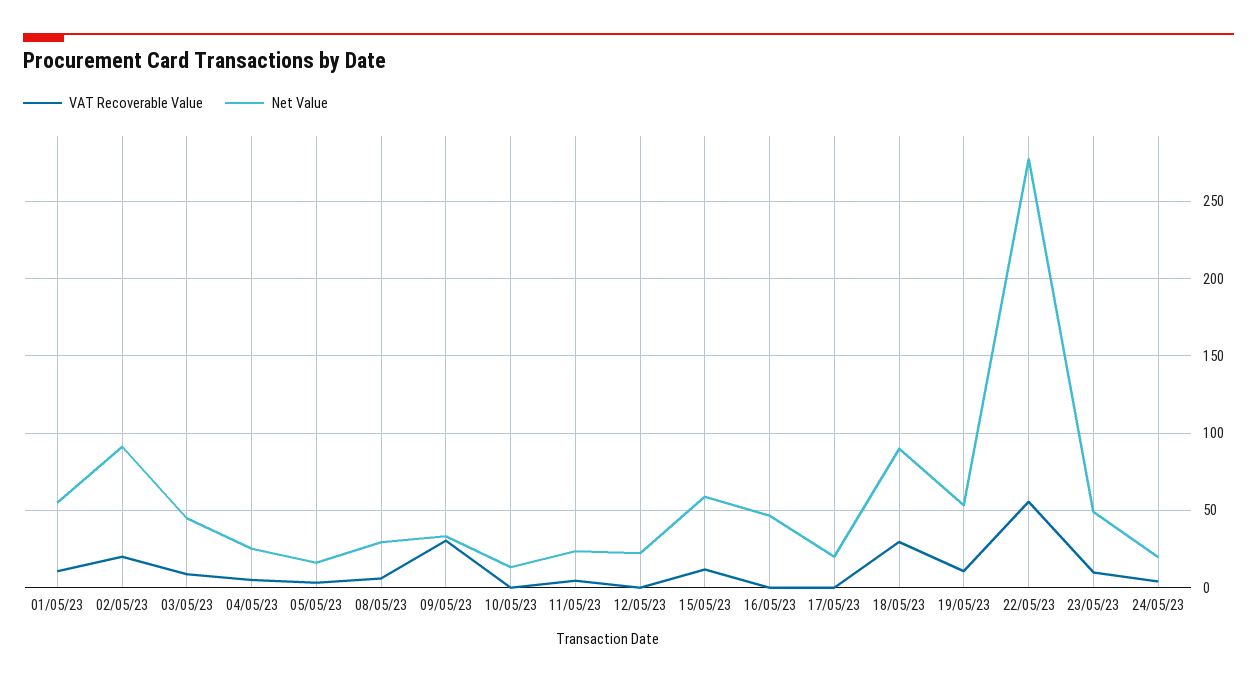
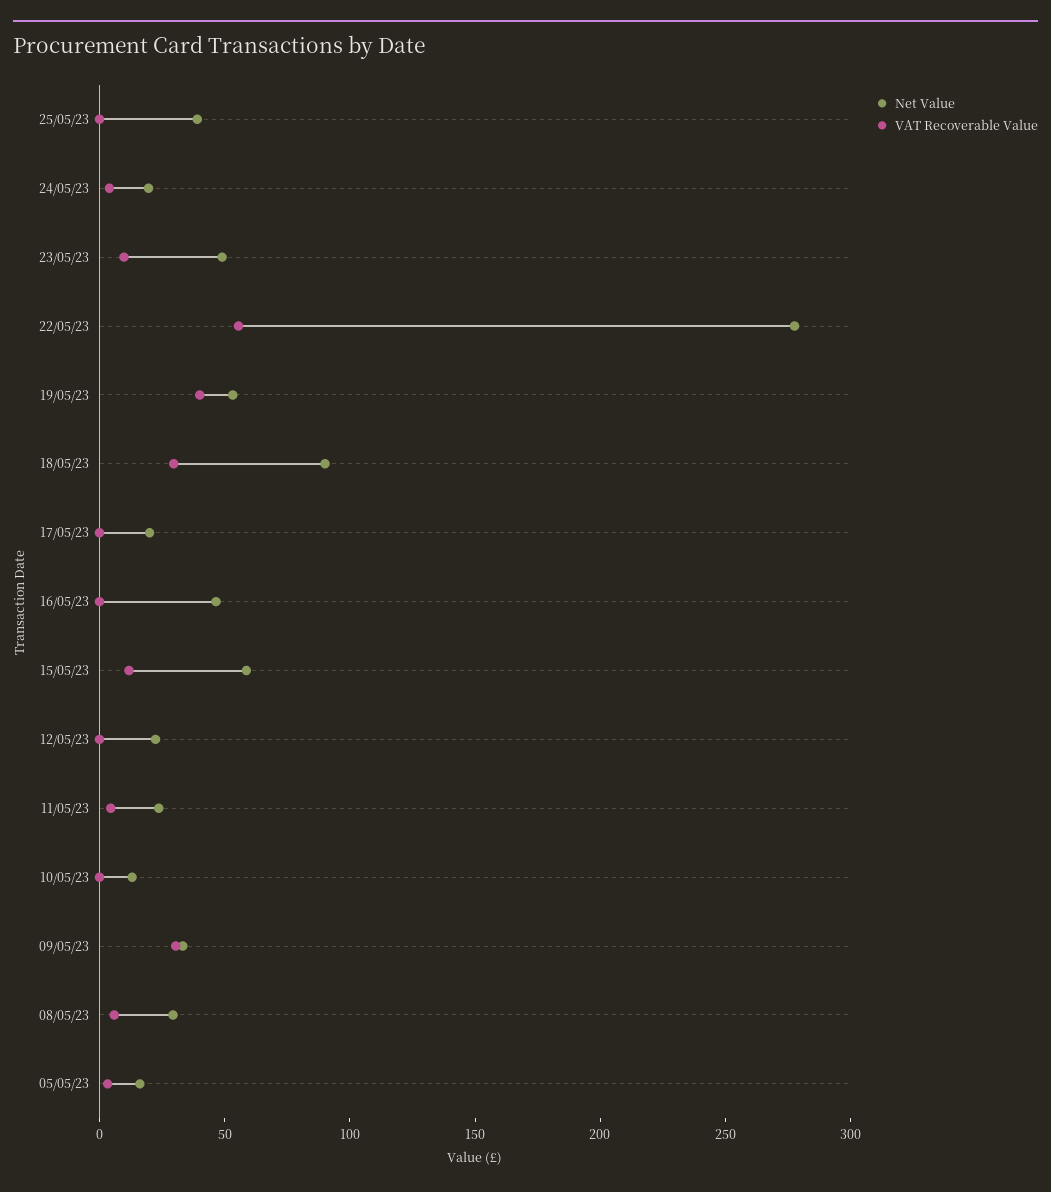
VAT Recoverable Value, 01/05/23: 10 -> none
Net Value, 01/05/23: 55 -> none
VAT Recoverable Value, 02/05/23: 20 -> none
Net Value, 02/05/23: 90 -> none
VAT Recoverable Value, 03/05/23: 10 -> none
Net Value, 03/05/23: 45 -> none
VAT Recoverable Value, 04/05/23: 5 -> none
Net Value, 04/05/23: 25 -> none
VAT Recoverable Value, 19/05/23: 10 -> 40
Net Value, 25/05/23: none -> 40
VAT Recoverable Value, 25/05/23: none -> 0

